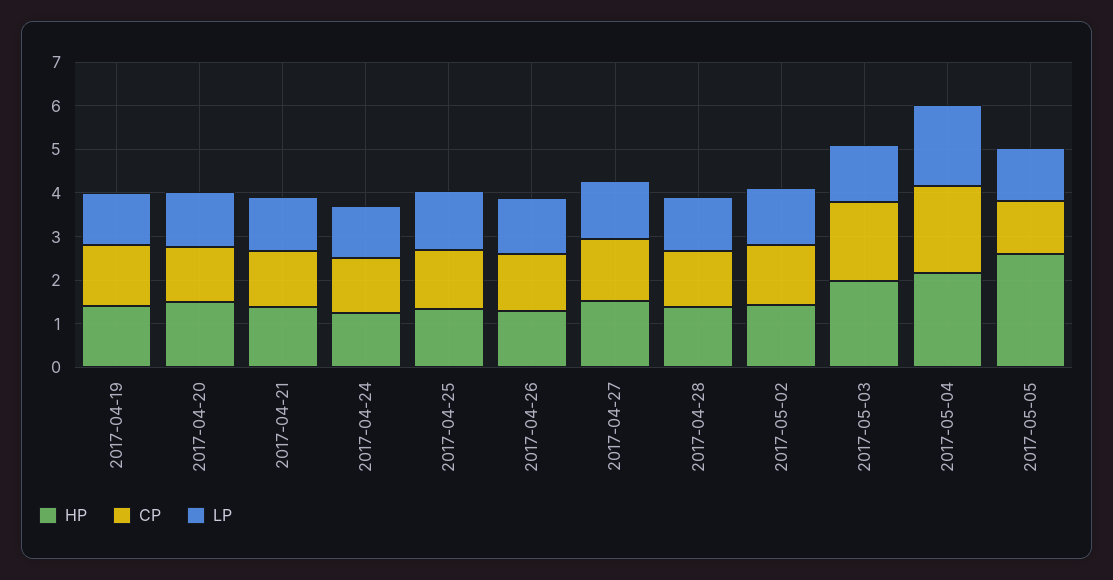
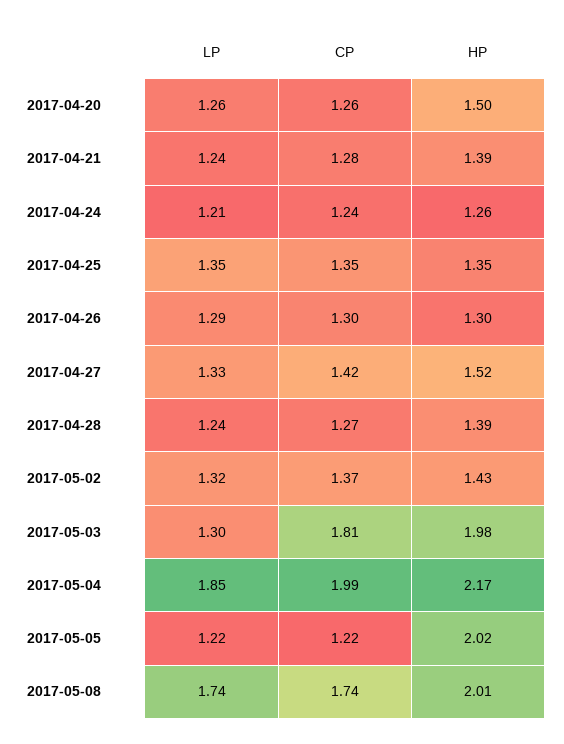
HP, 2017-04-19: 1.4 -> none
CP, 2017-04-19: 1.4 -> none
LP, 2017-04-19: 1.2 -> none
HP, 2017-05-05: 2.6 -> 2.02
LP, 2017-05-08: none -> 1.74
CP, 2017-05-08: none -> 1.74
HP, 2017-05-08: none -> 2.01

